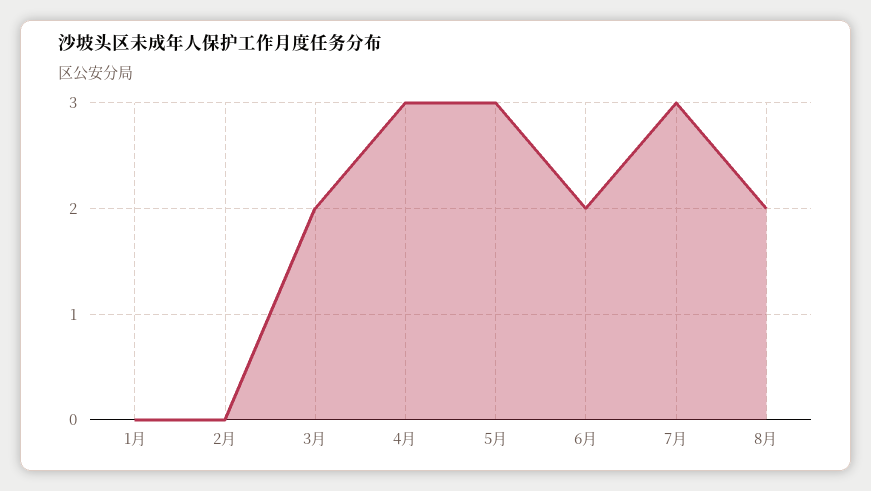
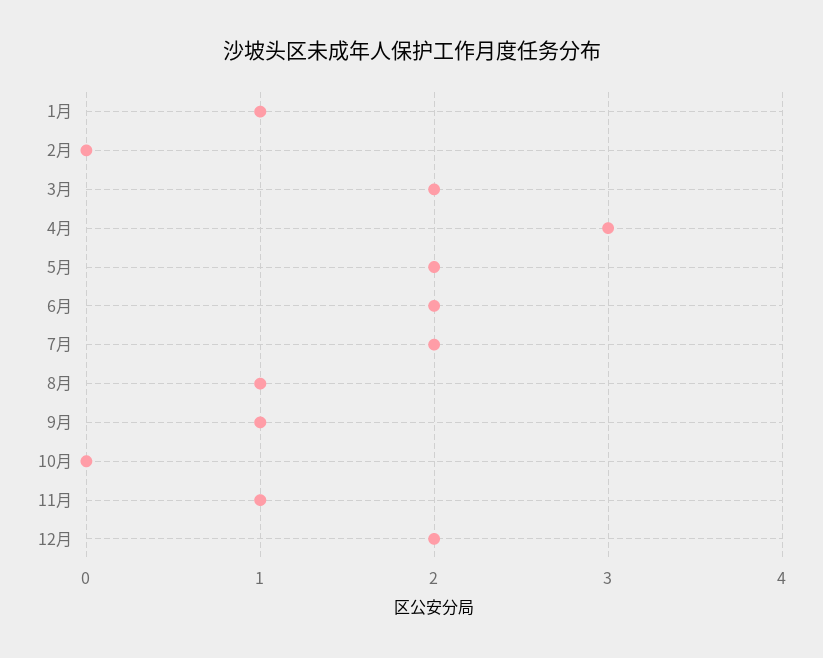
1月: 0 -> 1
5月: 3 -> 2
7月: 3 -> 2
8月: 2 -> 1
9月: none -> 1
10月: none -> 0
11月: none -> 1
12月: none -> 2

